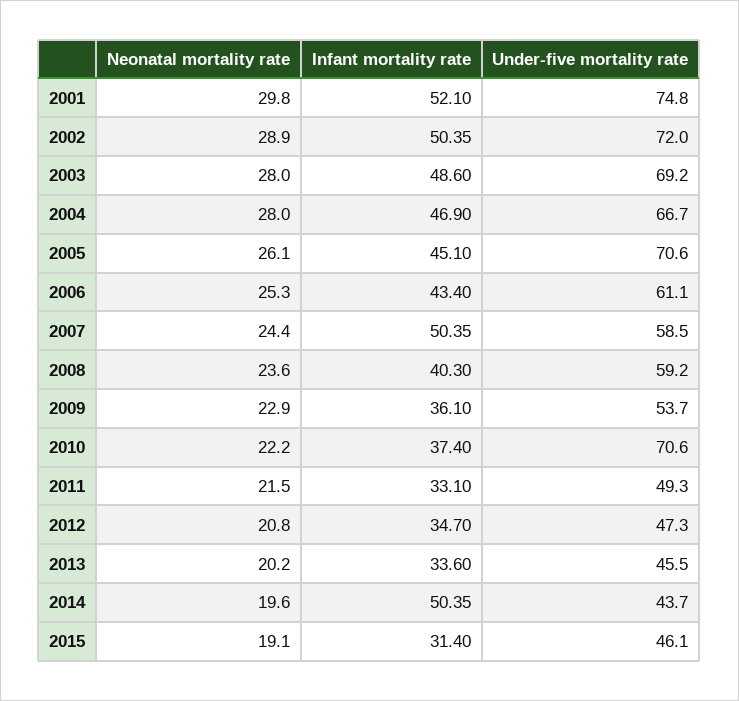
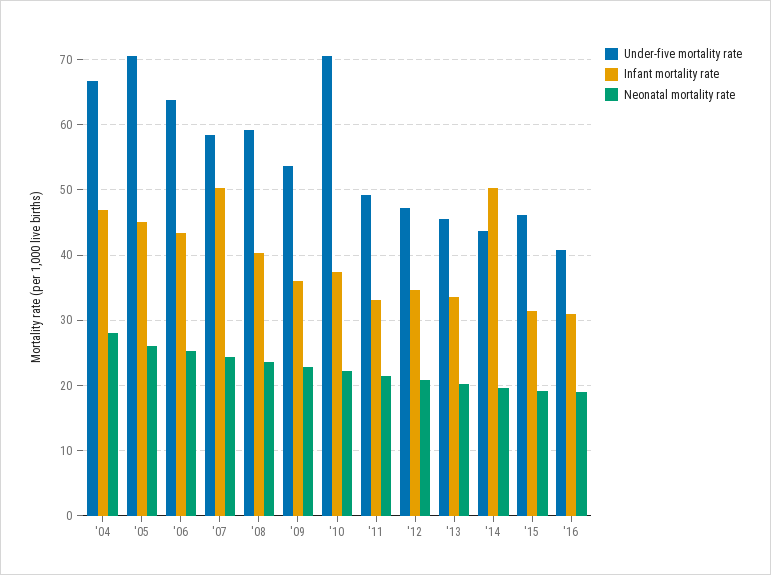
Neonatal mortality rate, 2001: 29.8 -> none
Infant mortality rate, 2001: 52.1 -> none
Under-five mortality rate, 2001: 74.8 -> none
Neonatal mortality rate, 2002: 28.9 -> none
Infant mortality rate, 2002: 50.35 -> none
Under-five mortality rate, 2002: 72 -> none
Neonatal mortality rate, 2003: 28 -> none
Infant mortality rate, 2003: 48.6 -> none
Under-five mortality rate, 2003: 69.2 -> none
Under-five mortality rate, 2006: 61.1 -> 64
Under-five mortality rate, '16: none -> 41
Infant mortality rate, '16: none -> 31
Neonatal mortality rate, '16: none -> 19

